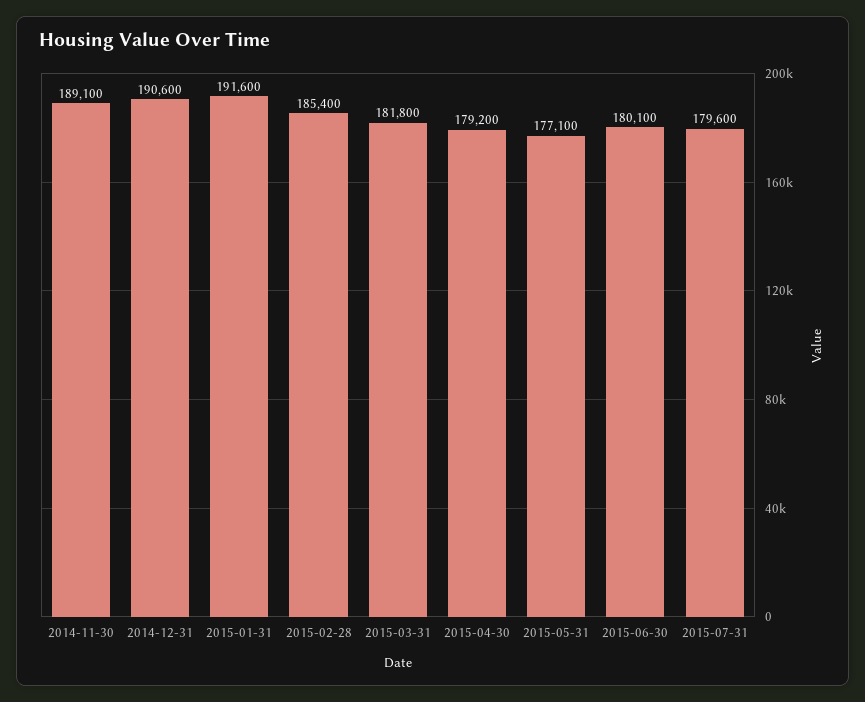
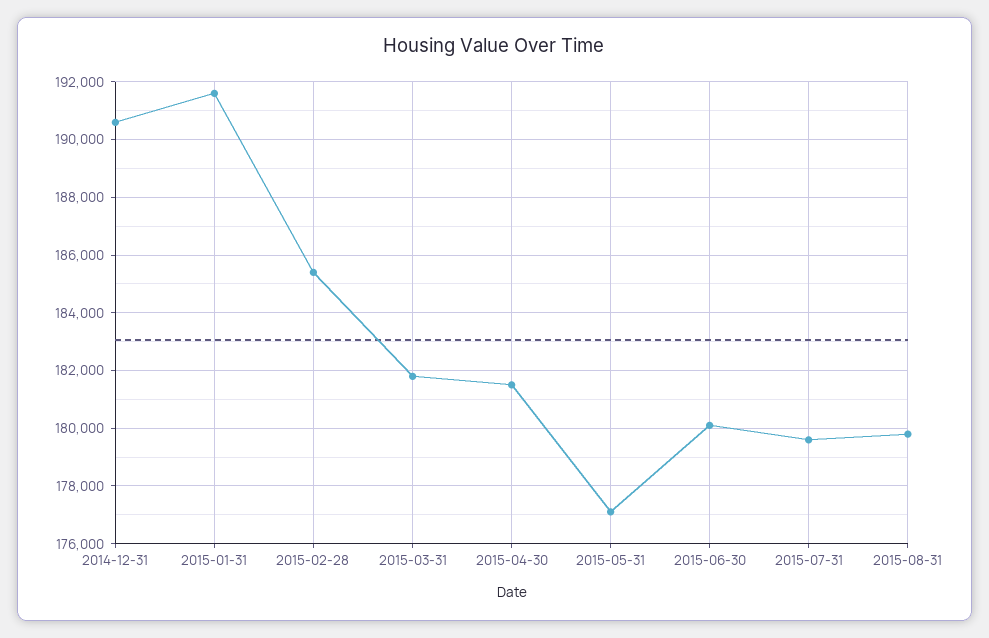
2014-11-30: 189100 -> none
2015-04-30: 179200 -> 181500
2015-08-31: none -> 179750

